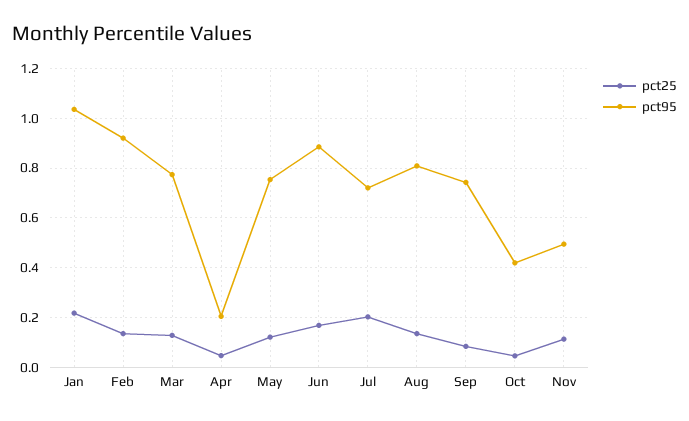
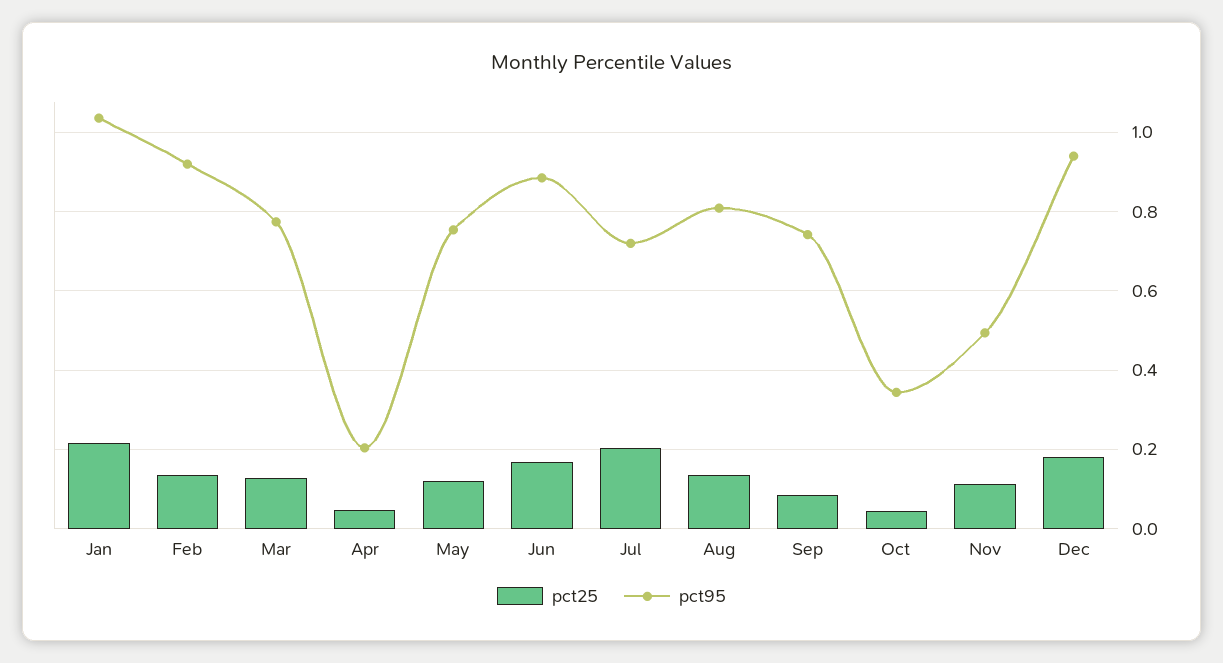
pct95, Oct: 0.425 -> 0.34
pct25, Dec: none -> 0.18
pct95, Dec: none -> 0.94

